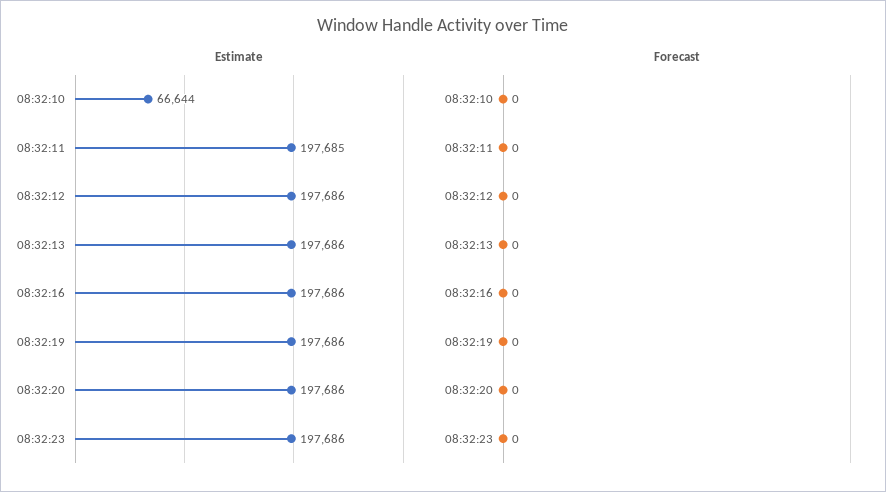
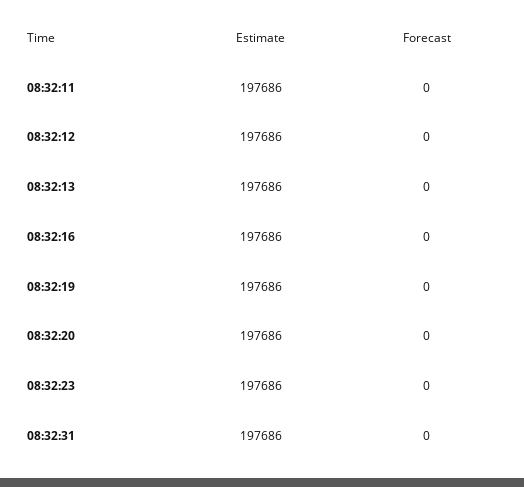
Estimate, 08:32:10: 66644 -> none
Estimate, 08:32:11: 197685 -> 197686
Forecast, 08:32:10: 0 -> none
Estimate, 08:32:31: none -> 197686
Forecast, 08:32:31: none -> 0

